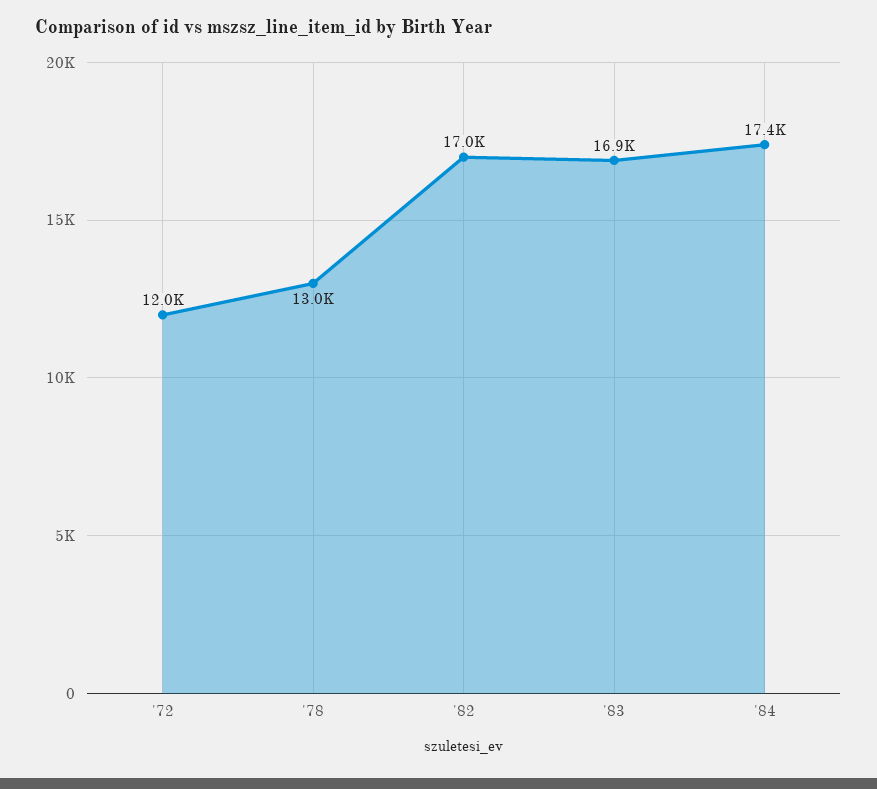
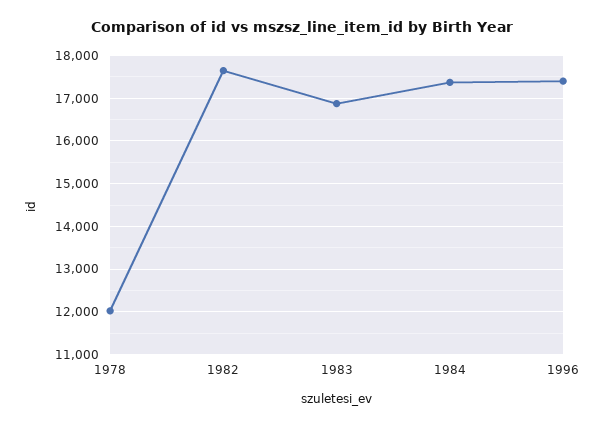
'72: 12000 -> none
'78: 13000 -> 12000
'82: 17000 -> 17600
1996: none -> 17400

